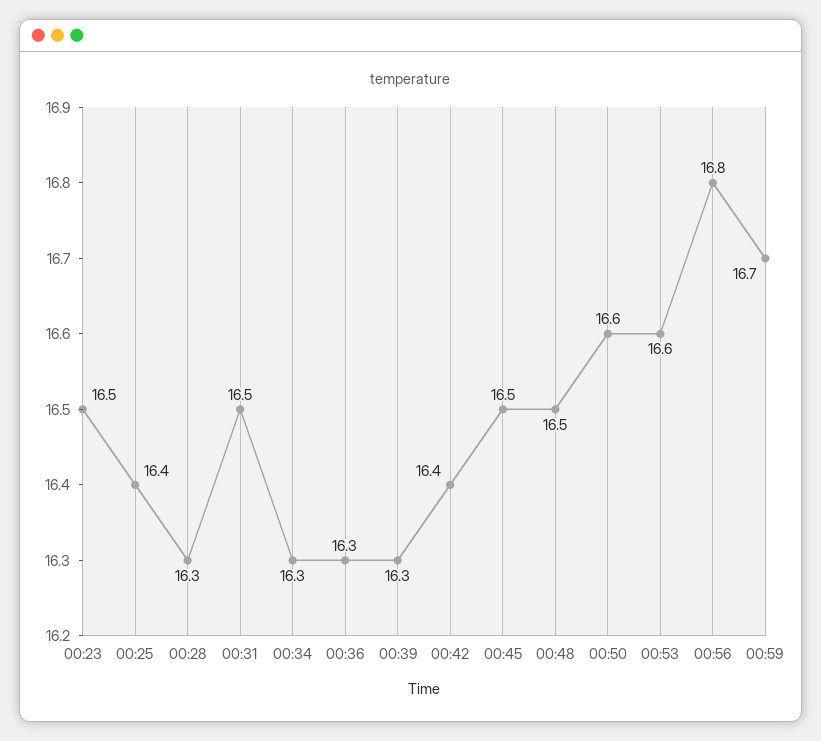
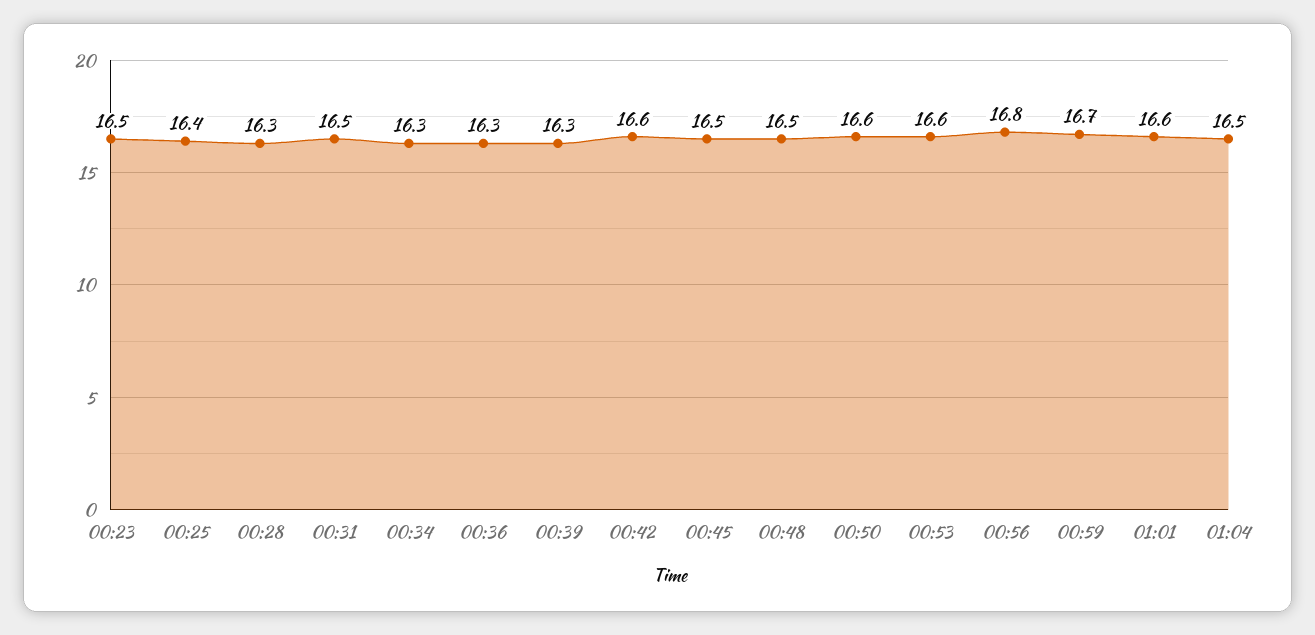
00:42: 16.4 -> 16.6
01:01: none -> 16.6
01:04: none -> 16.5

